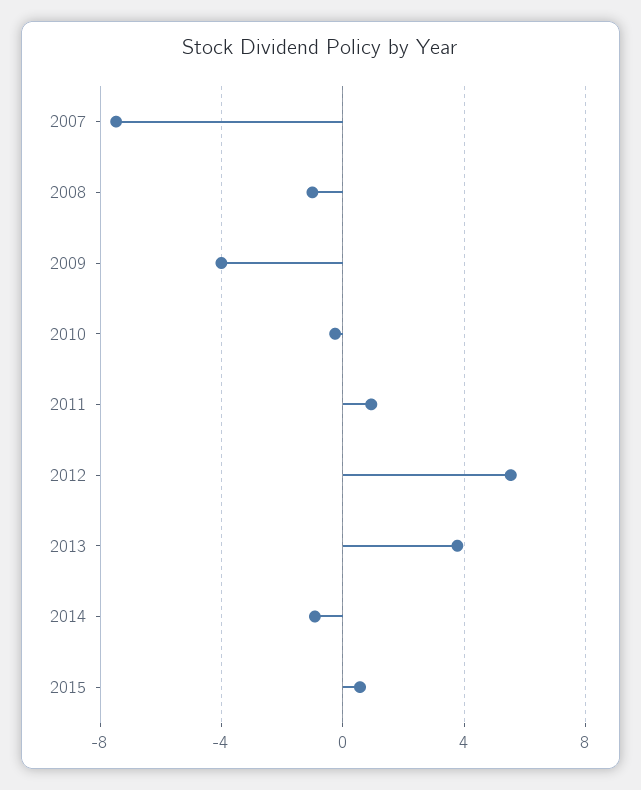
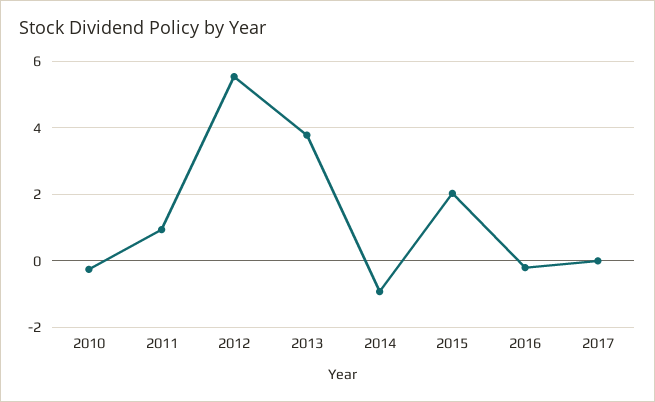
2007: -7.5 -> none
2008: -1 -> none
2009: -4 -> none
2015: 0.5 -> 2
2016: none -> -0.2
2017: none -> 0

